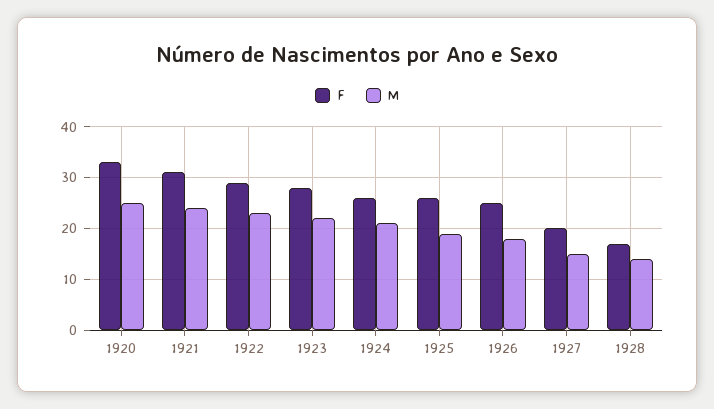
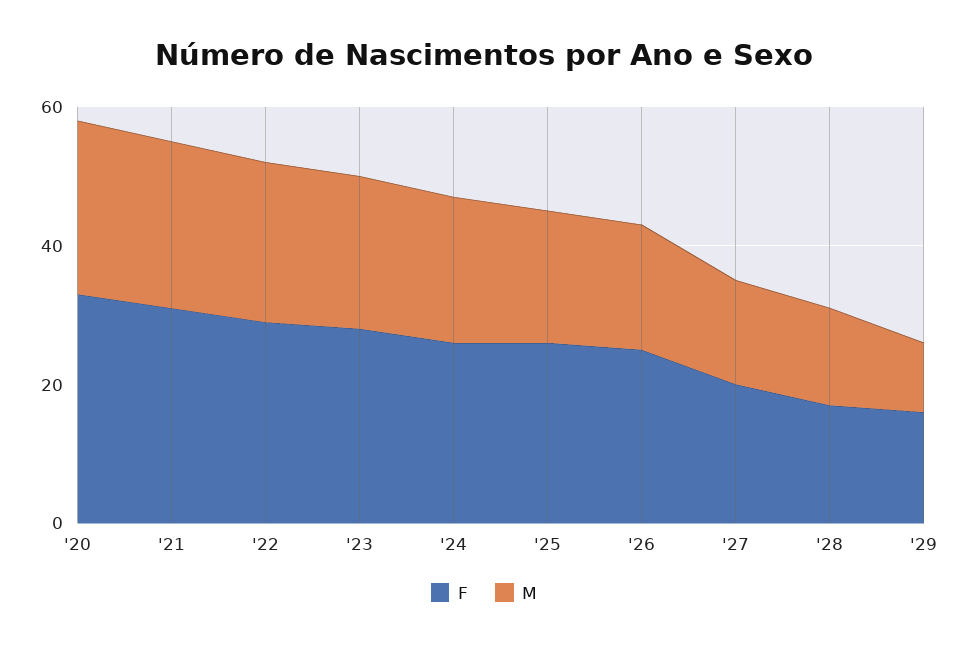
F, '29: none -> 15
M, '29: none -> 10

